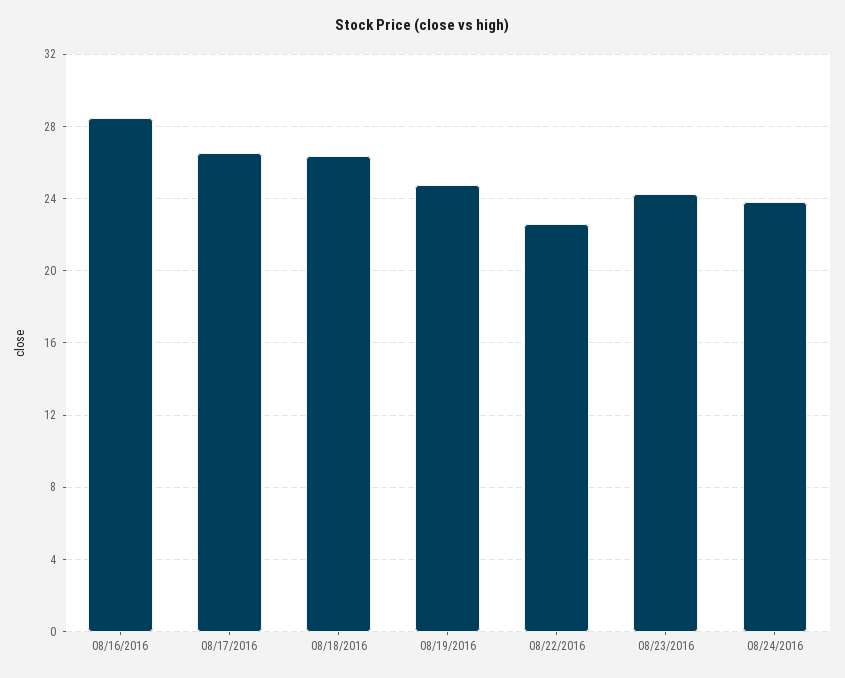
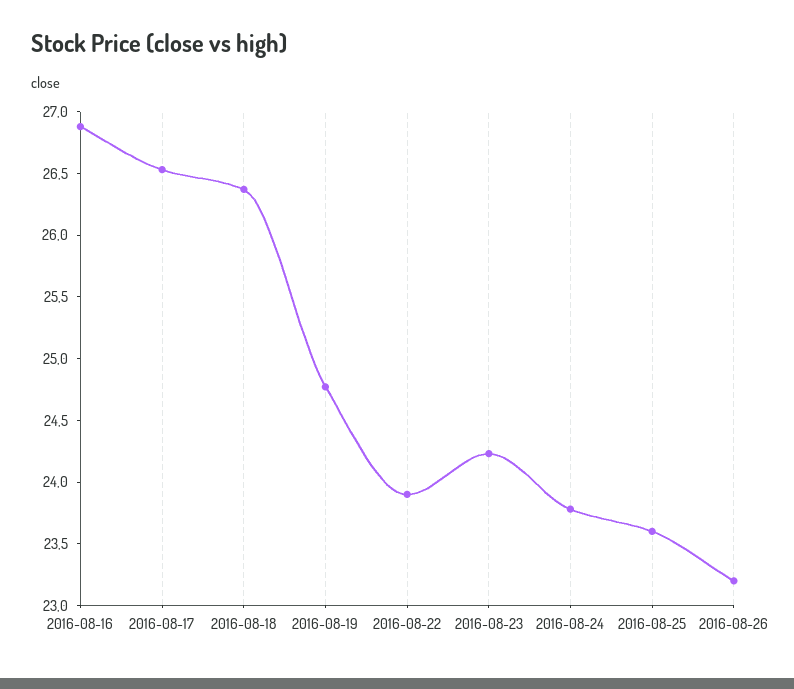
08/16/2016: 28.5 -> 26.9
08/22/2016: 22.5 -> 23.9
2016-08-25: none -> 23.6
2016-08-26: none -> 23.2

